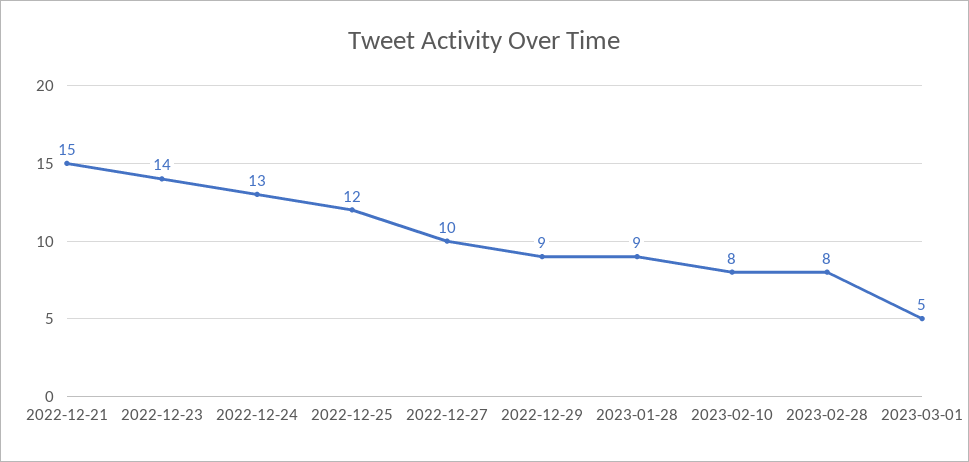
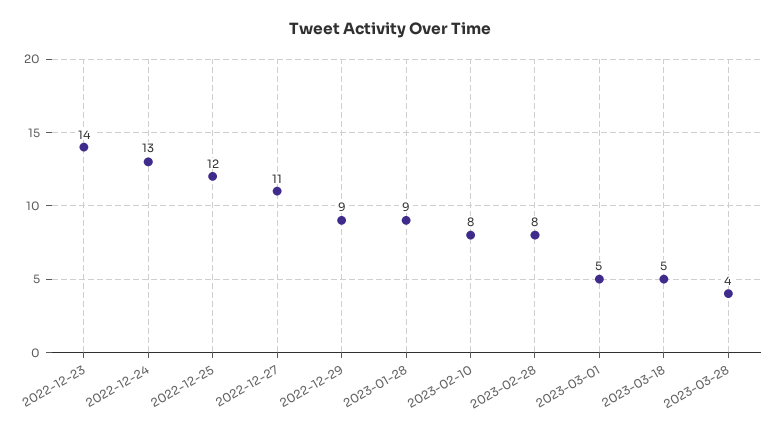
2022-12-21: 15 -> none
2022-12-27: 10 -> 11
2023-03-18: none -> 5
2023-03-28: none -> 4

